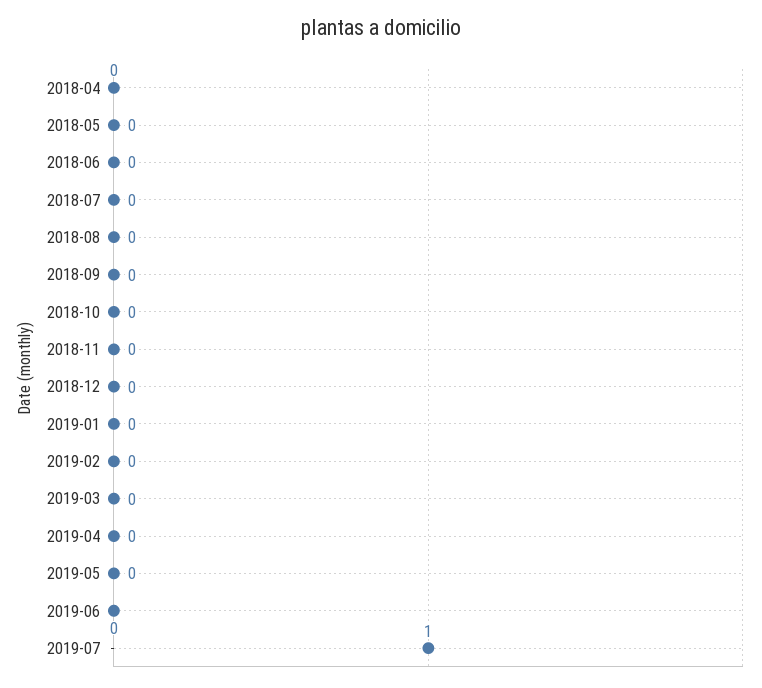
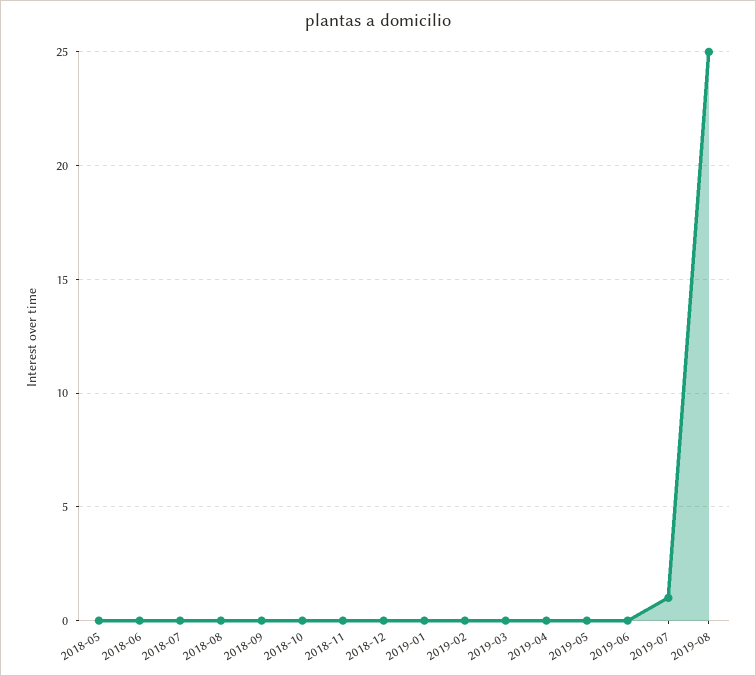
2018-04: 0 -> none
2019-08: none -> 25

